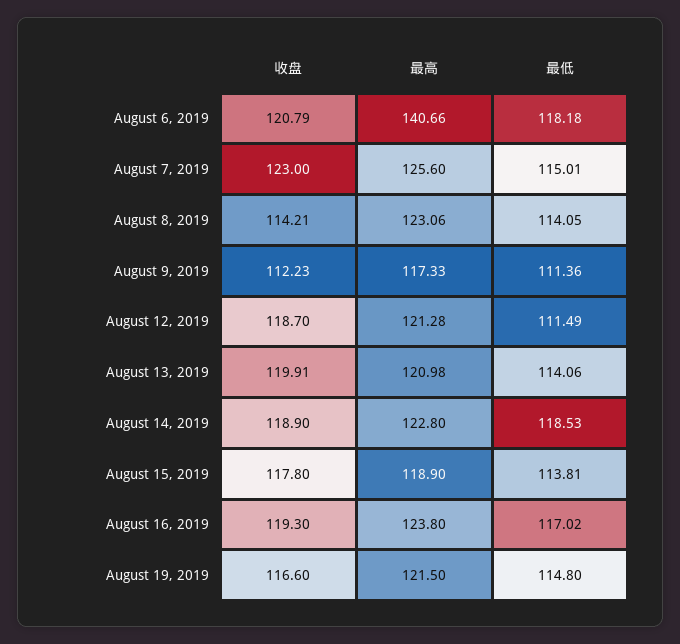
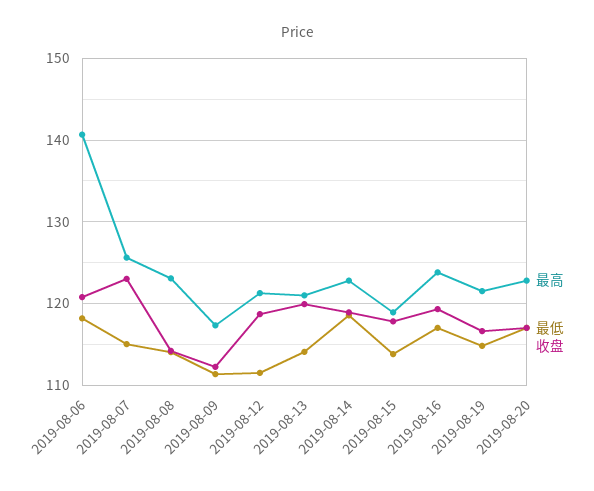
最高, 2019-08-20: none -> 123
最低, 2019-08-20: none -> 117
收盘, 2019-08-20: none -> 117

